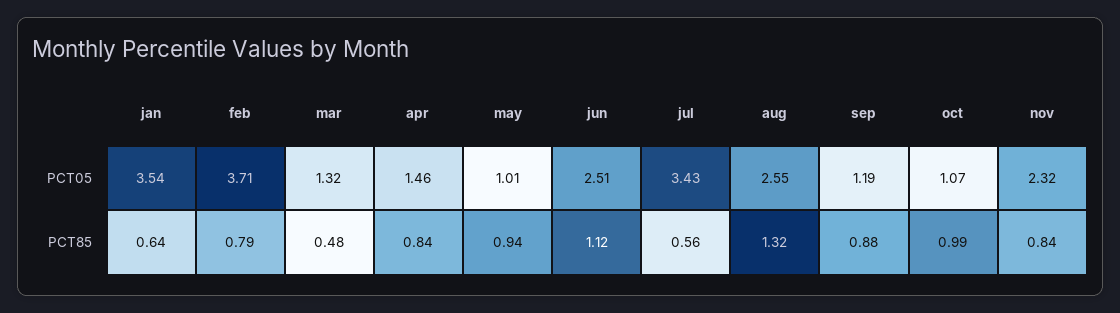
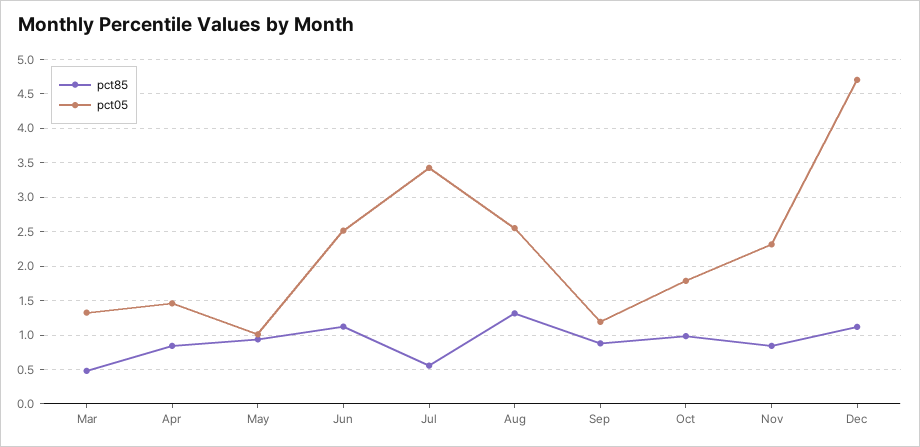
PCT05, jan: 3.54 -> none
PCT05, feb: 3.71 -> none
PCT05, oct: 1.07 -> 1.8
PCT85, jan: 0.64 -> none
PCT85, feb: 0.79 -> none
PCT85, Dec: none -> 1.1
PCT05, Dec: none -> 4.7

